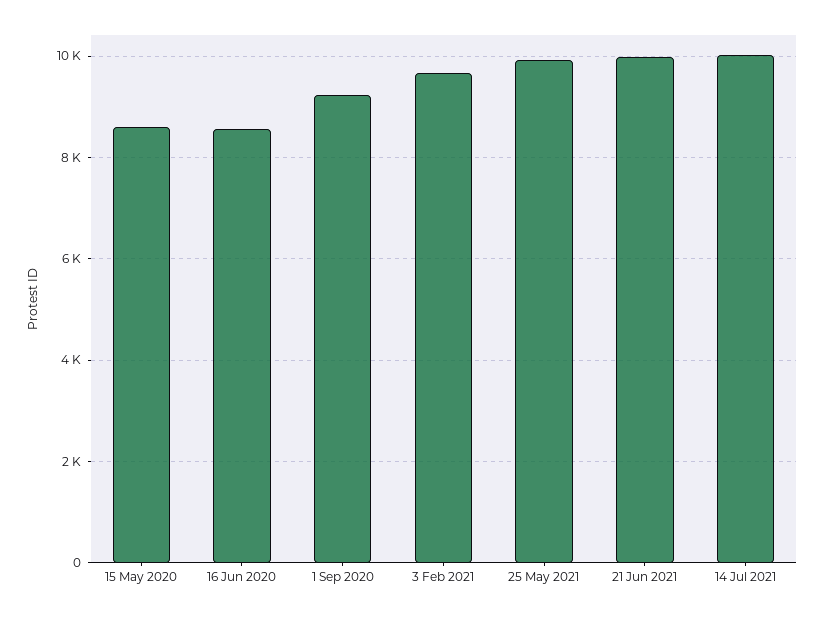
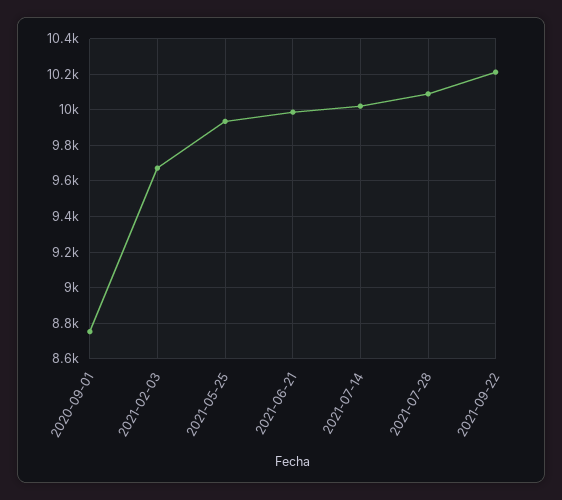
15 May 2020: 8600 -> none
16 Jun 2020: 8600 -> none
1 Sep 2020: 9200 -> 8750
2021-07-28: none -> 10100
2021-09-22: none -> 10200

